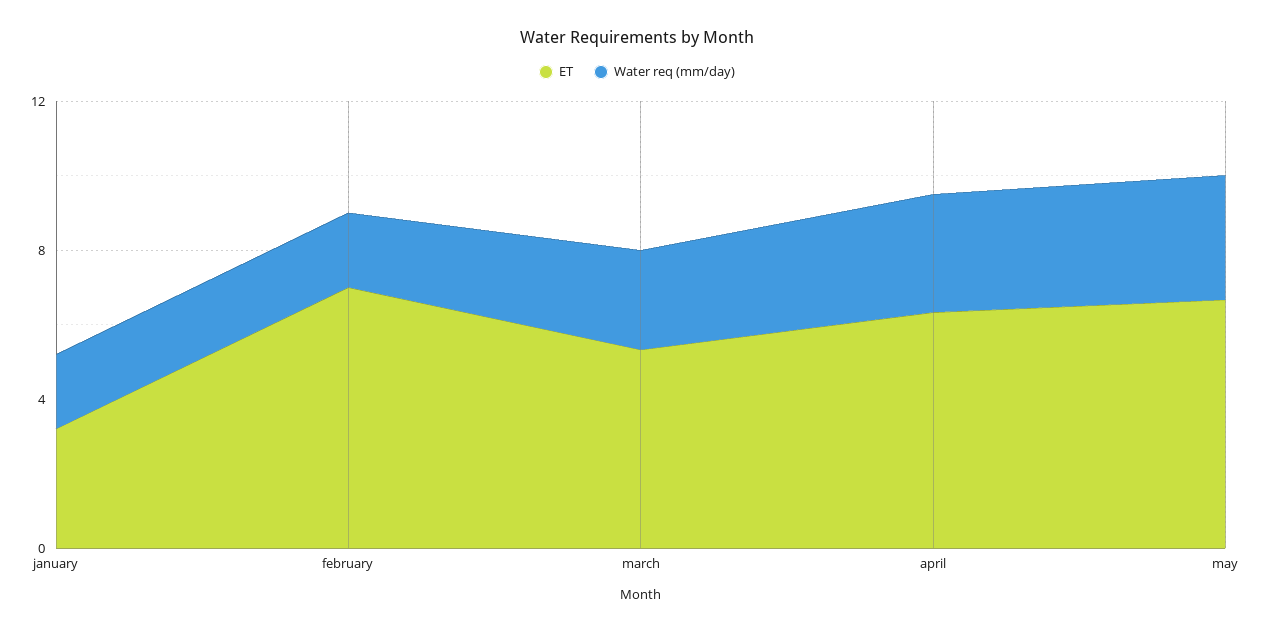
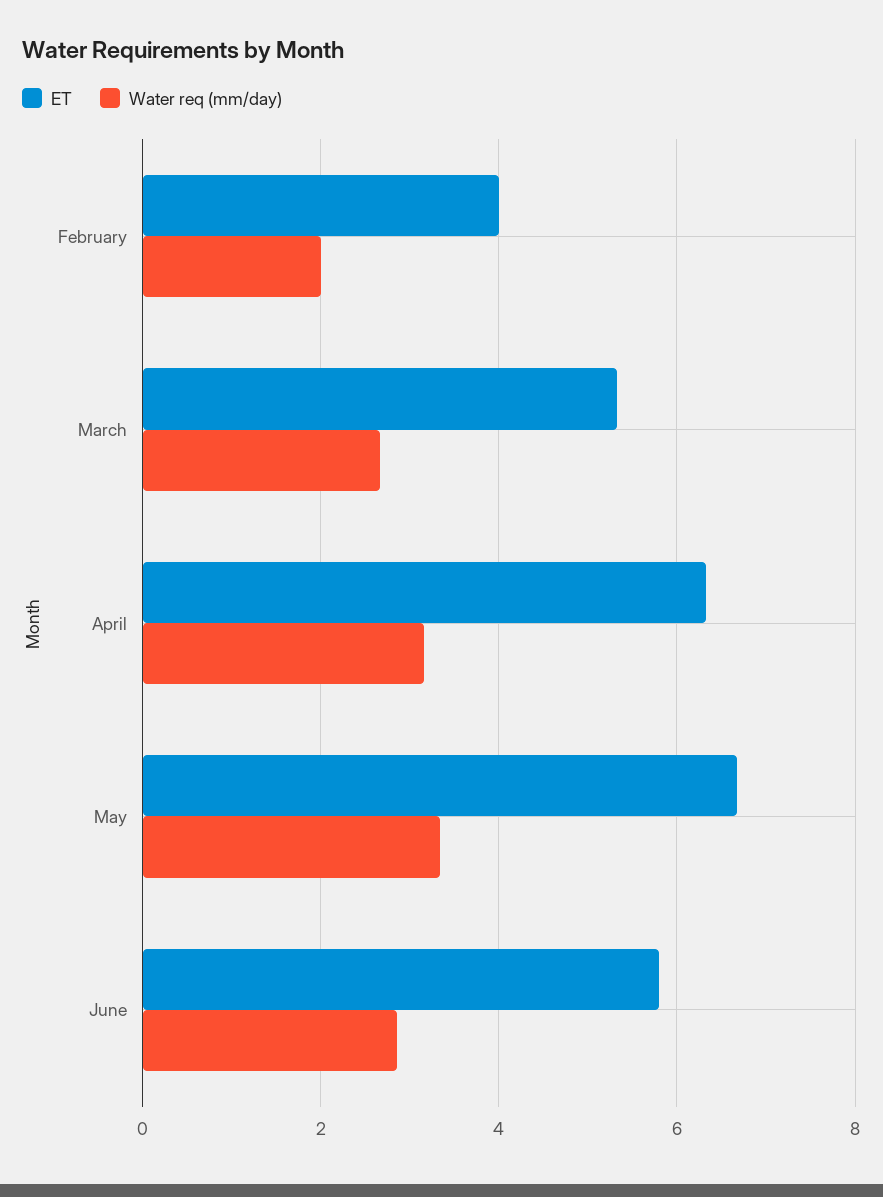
ET, january: 3 -> none
Water req (mm/day), january: 2 -> none
ET, february: 7 -> 4
ET, June: none -> 5.8
Water req (mm/day), June: none -> 2.8

